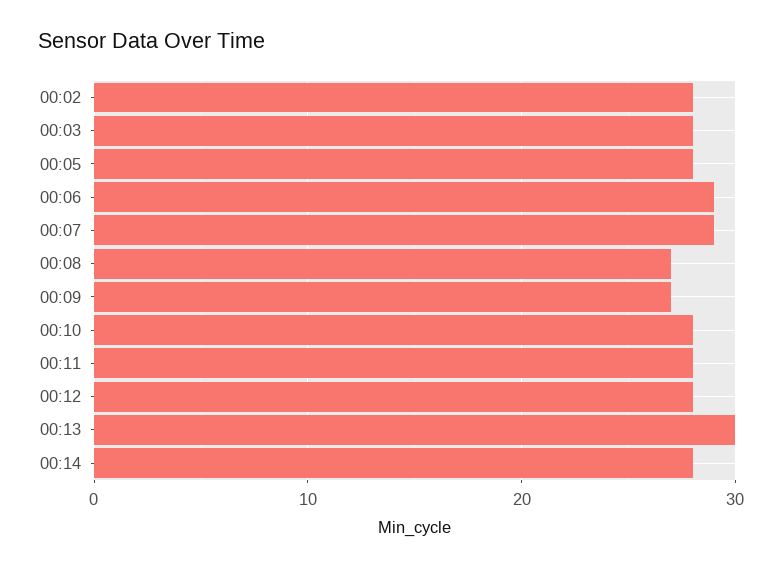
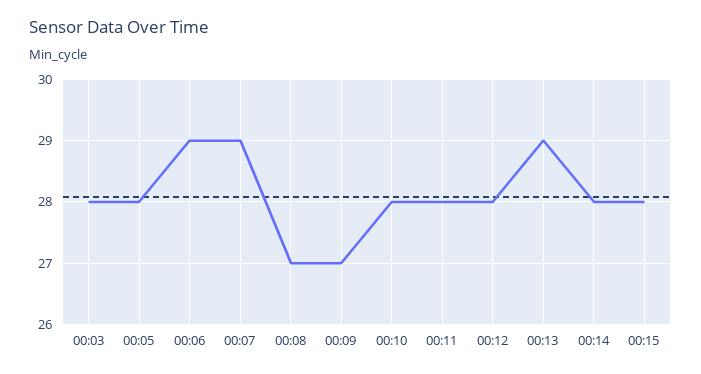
00:02: 28 -> none
00:13: 30 -> 29
00:15: none -> 28

